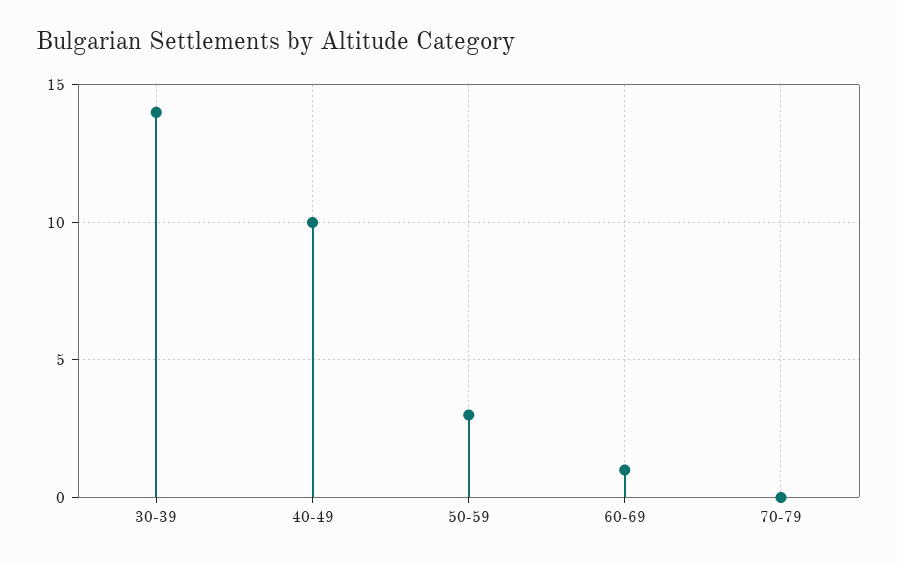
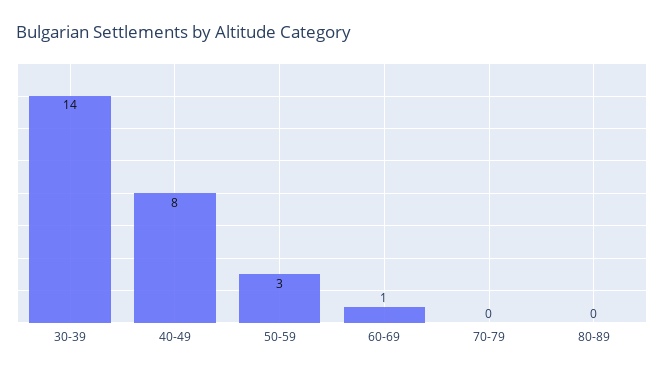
40-49: 10 -> 8
80-89: none -> 0

